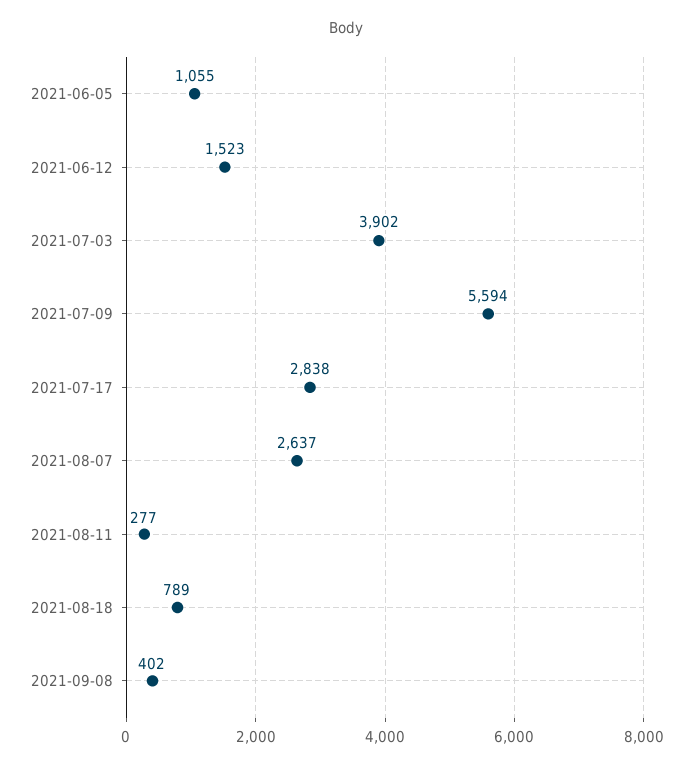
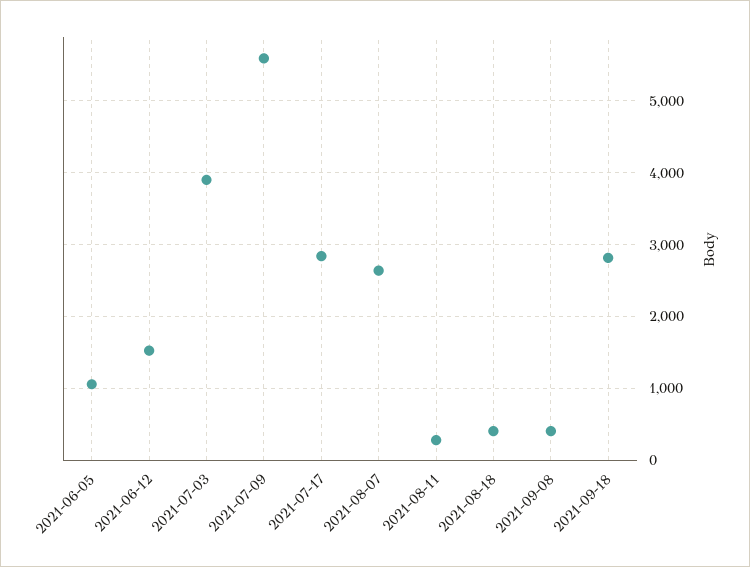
2021-08-18: 789 -> 400
2021-09-18: none -> 2800

